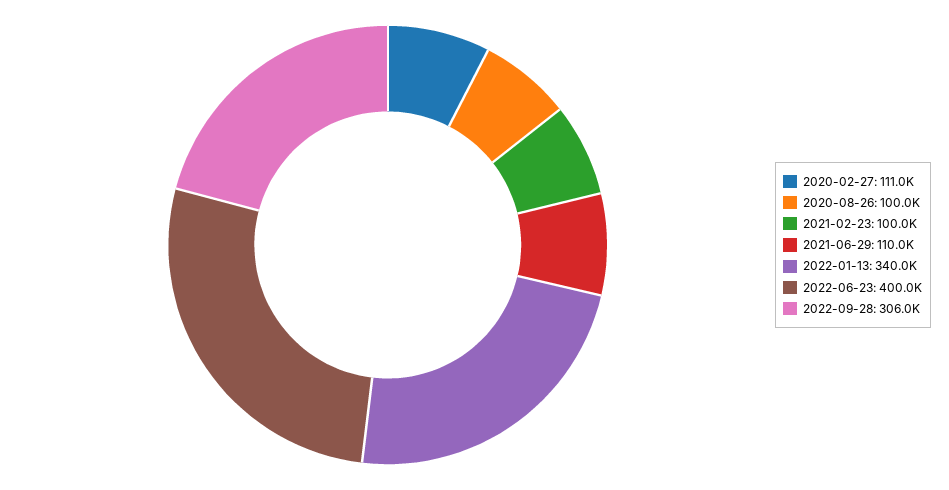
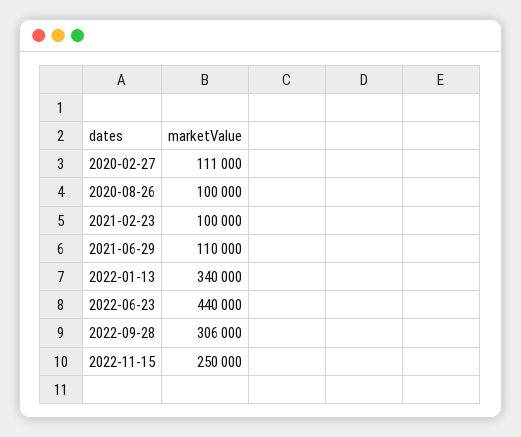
2022-06-23: 400000 -> 440000
2022-11-15: none -> 250000

